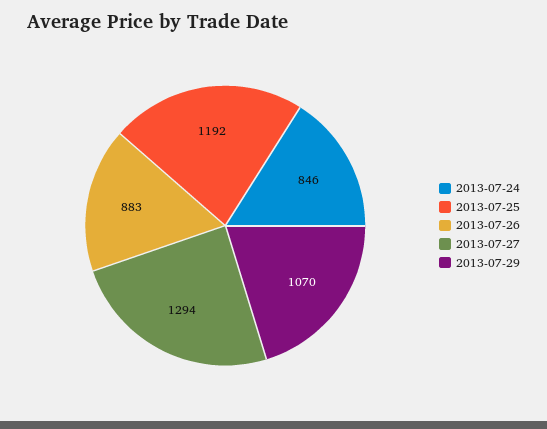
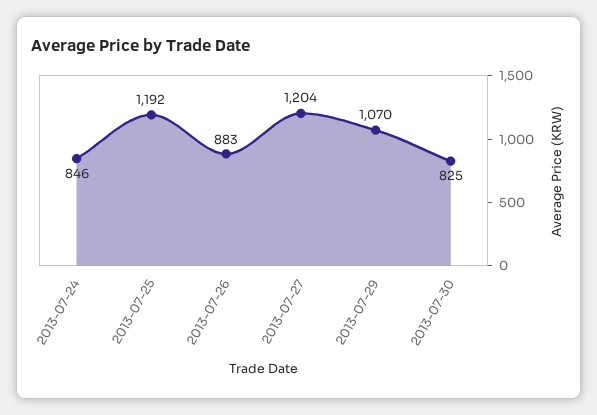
2013-07-27: 1294 -> 1204
2013-07-30: none -> 825

